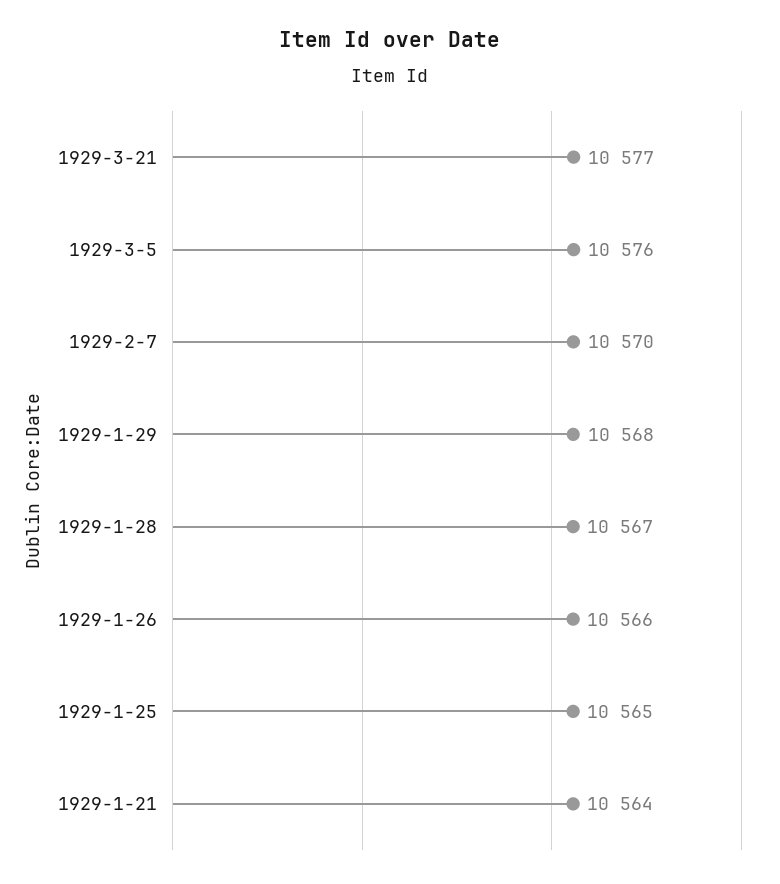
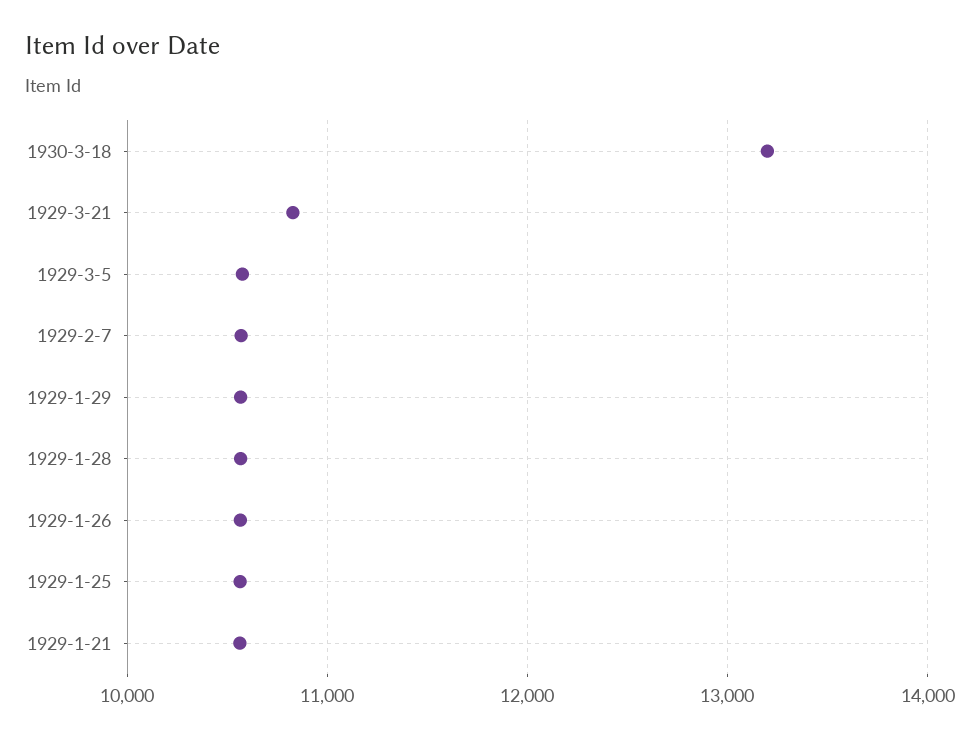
1929-3-21: 10577 -> 10800
1930-3-18: none -> 13200

